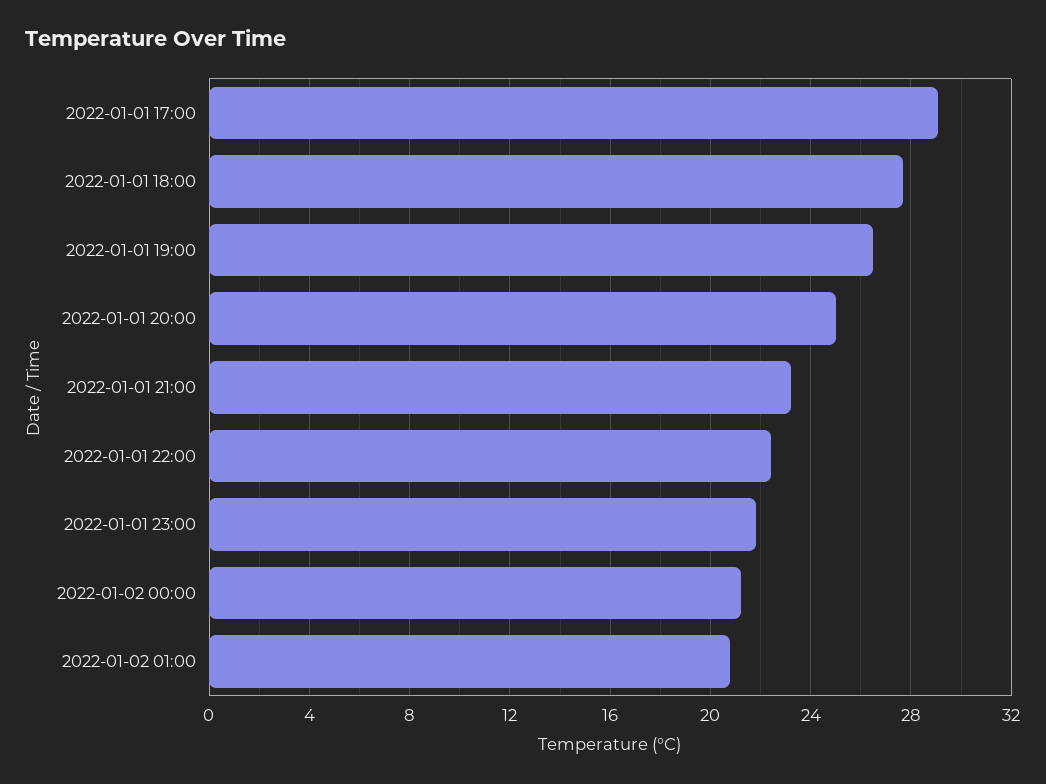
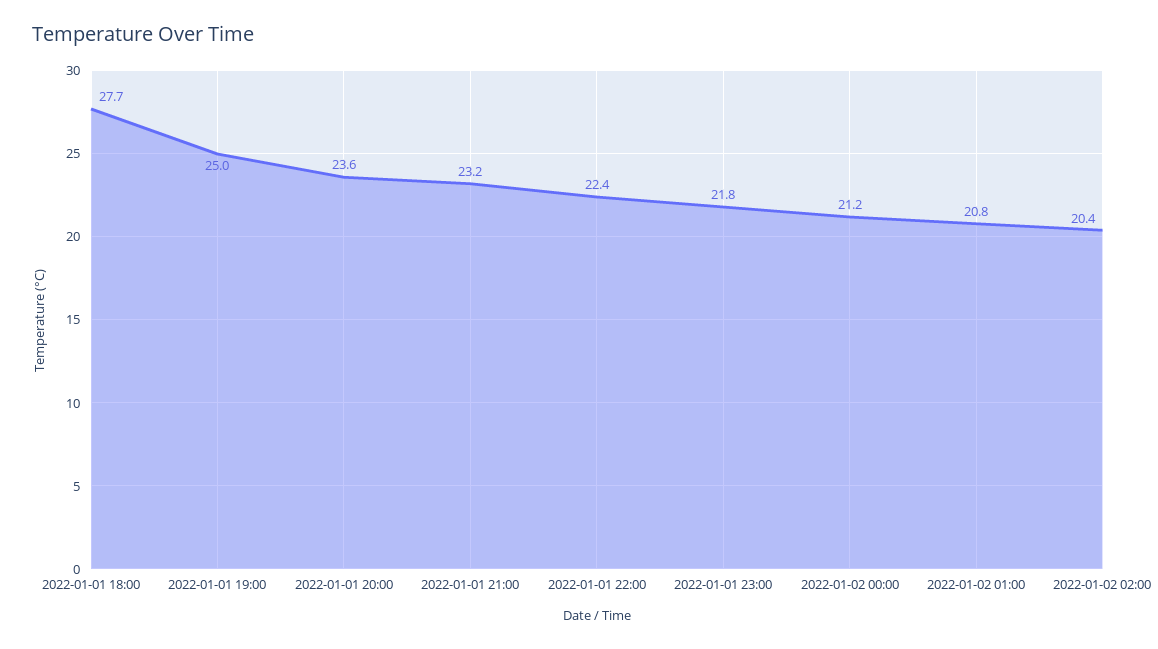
2022-01-01 17:00: 29 -> none
2022-01-01 19:00: 26.5 -> 25
2022-01-01 20:00: 25 -> 23.6
2022-01-02 02:00: none -> 20.4

